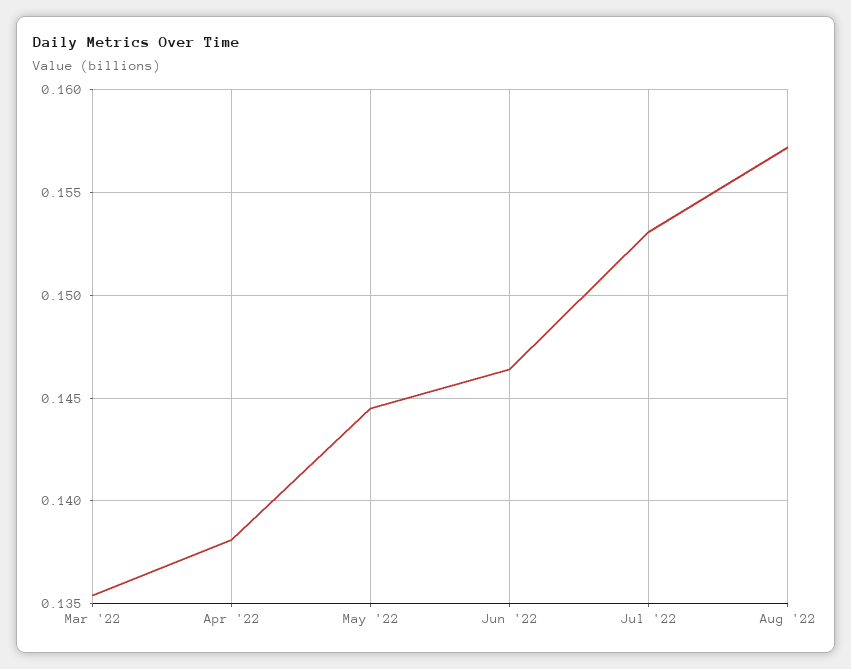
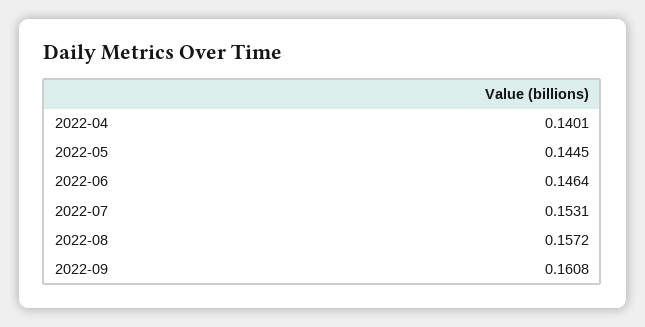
Mar '22: 0.1355 -> none
Apr '22: 0.138 -> 0.1401
2022-09: none -> 0.1608

